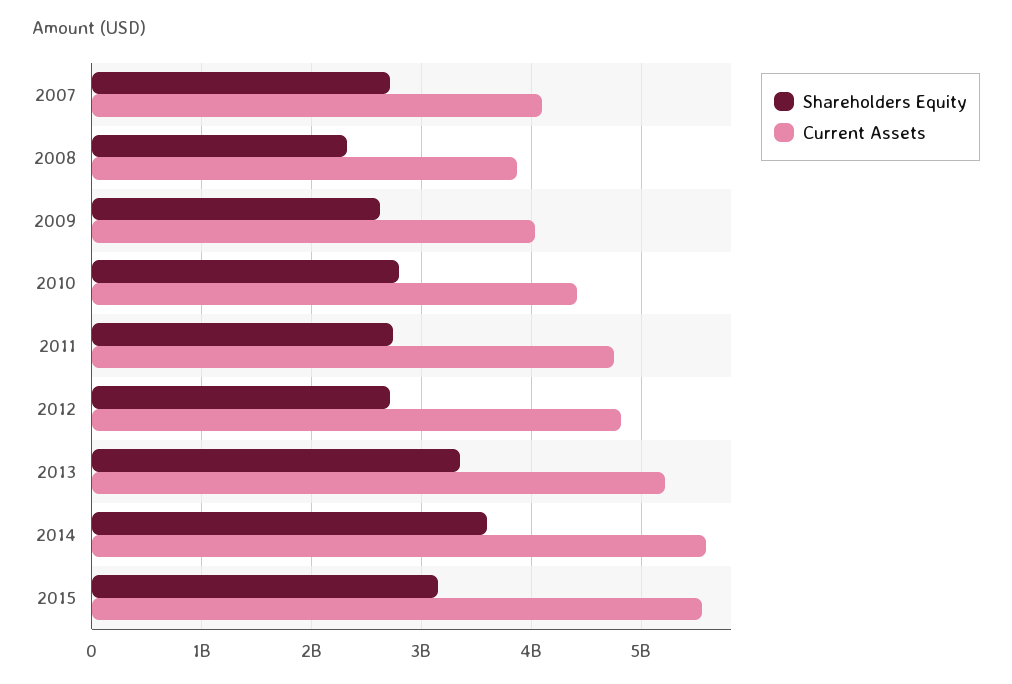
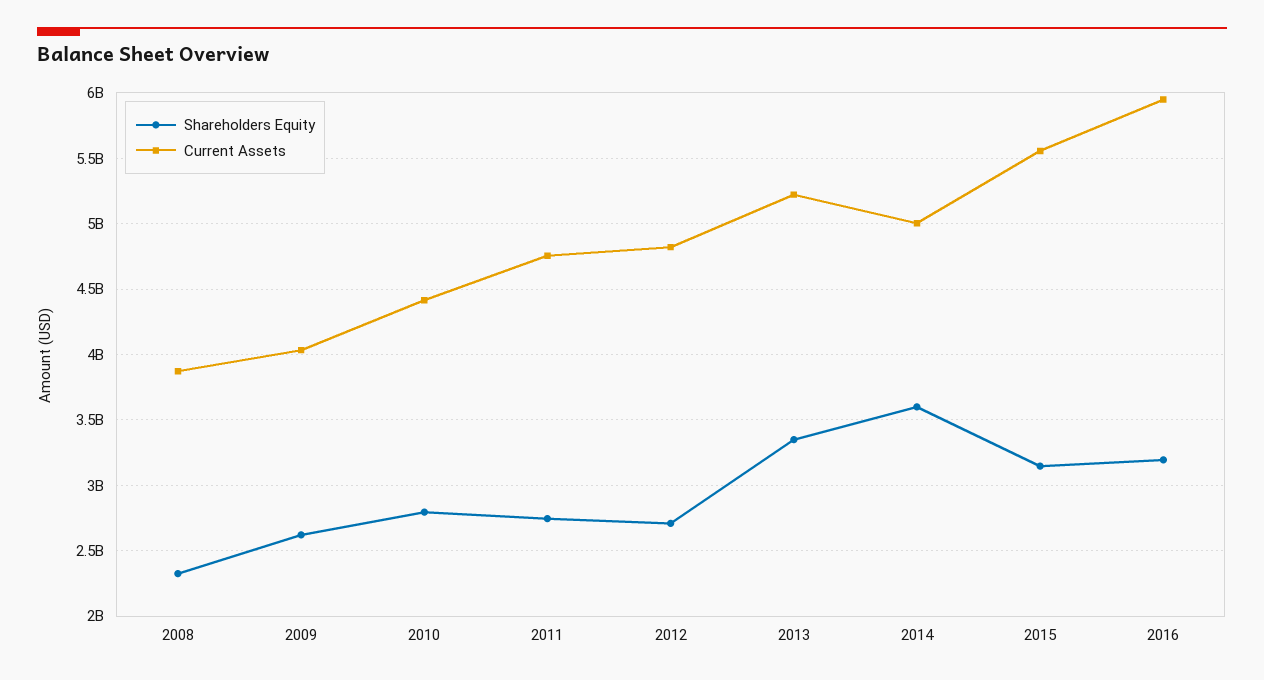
Shareholders Equity, 2007: 2700000000 -> none
Current Assets, 2007: 4100000000 -> none
Current Assets, 2014: 5600000000 -> 5000000000
Shareholders Equity, 2016: none -> 3200000000
Current Assets, 2016: none -> 5950000000

